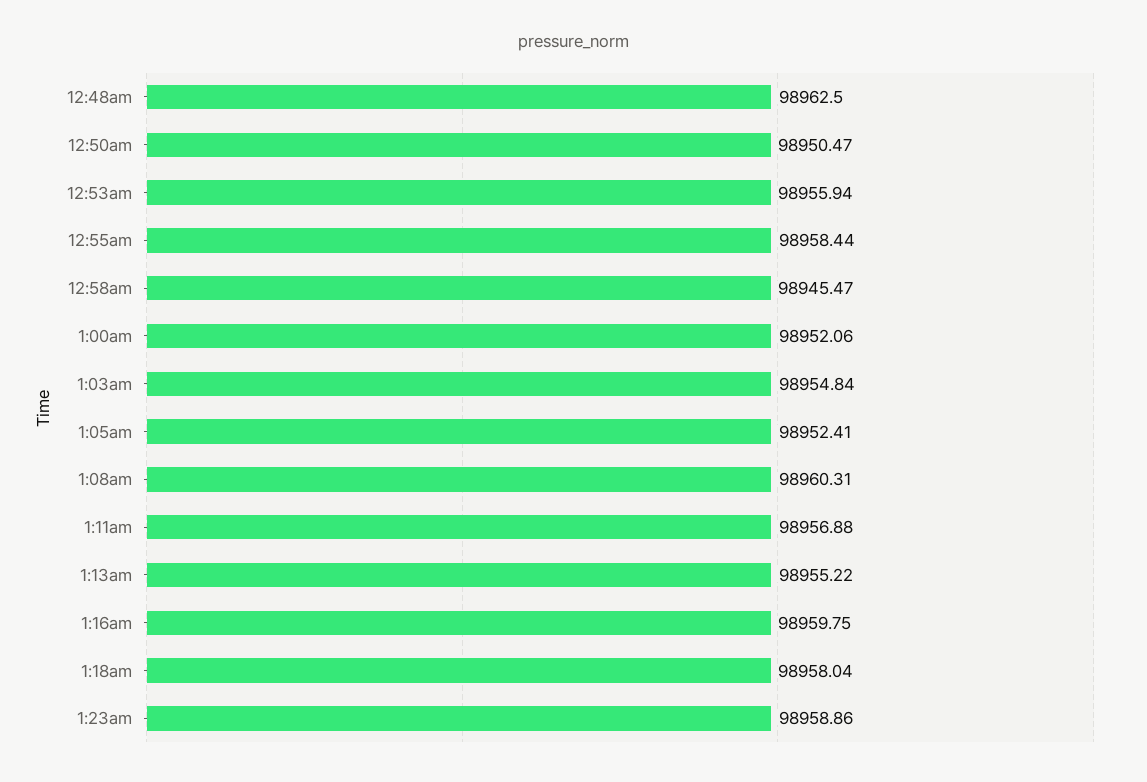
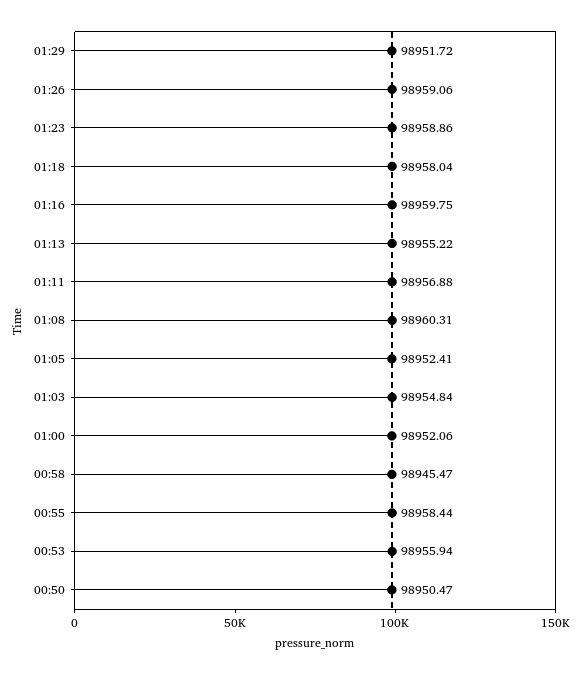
12:48am: 98962.5 -> none
01:29: none -> 98951.72
01:26: none -> 98959.06

